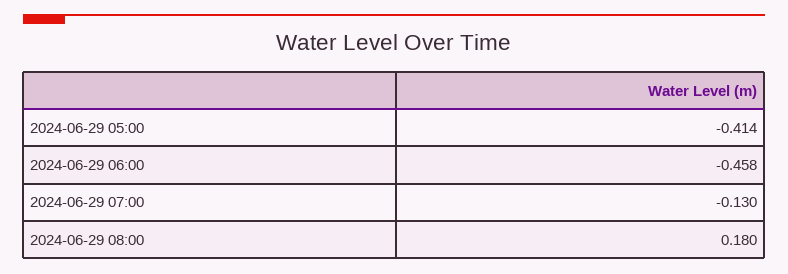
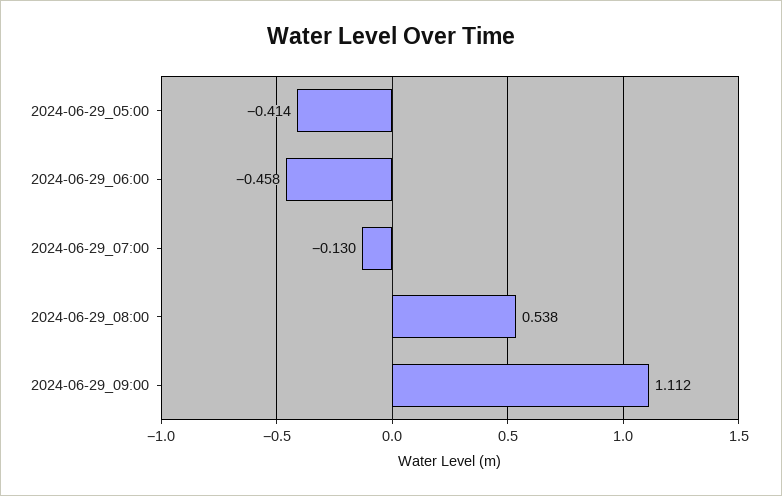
2024-06-29 08:00: 0.18 -> 0.538
2024-06-29_09:00: none -> 1.112

